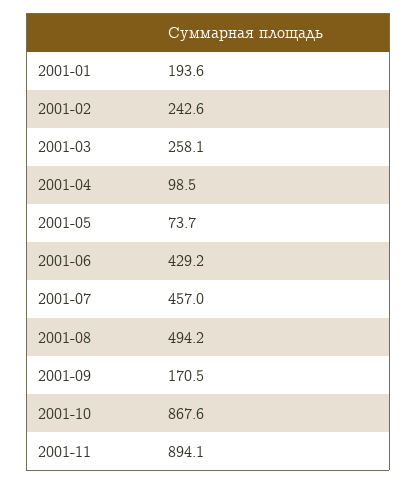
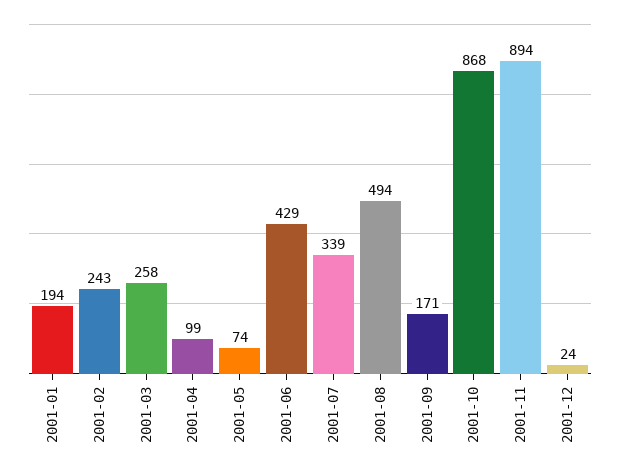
2001-07: 457 -> 339
2001-12: none -> 24

